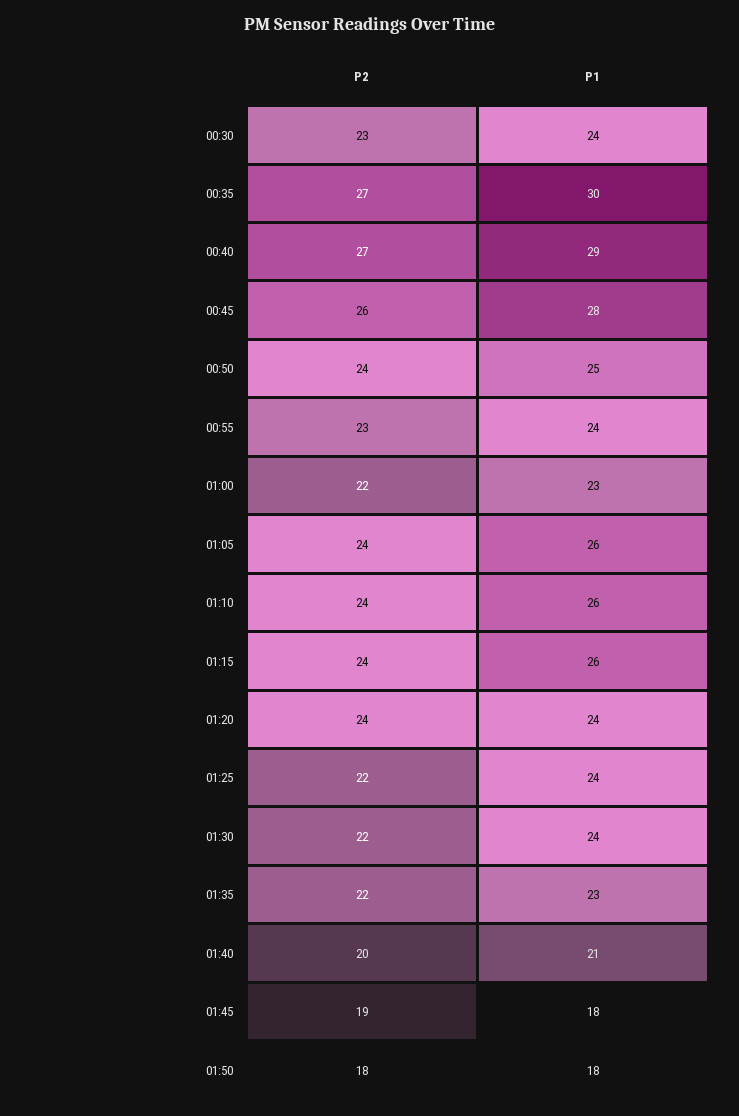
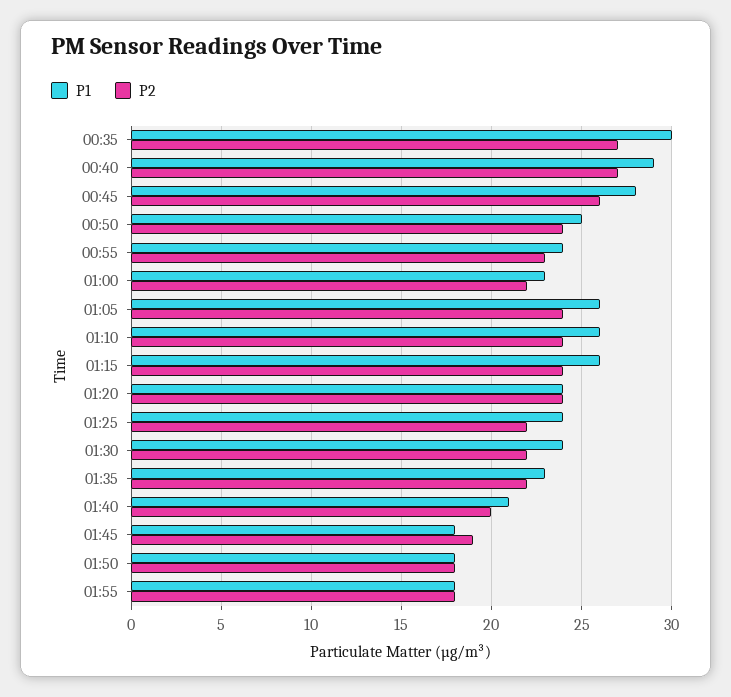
P2, 00:30: 23 -> none
P1, 00:30: 24 -> none
P1, 01:55: none -> 18
P2, 01:55: none -> 18

